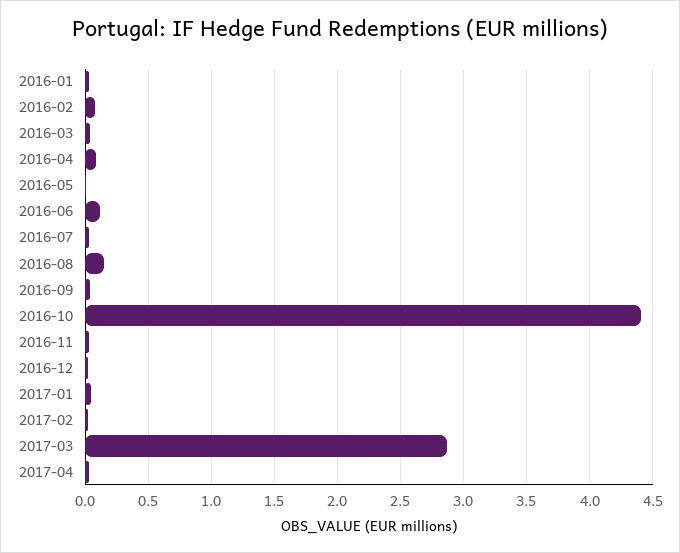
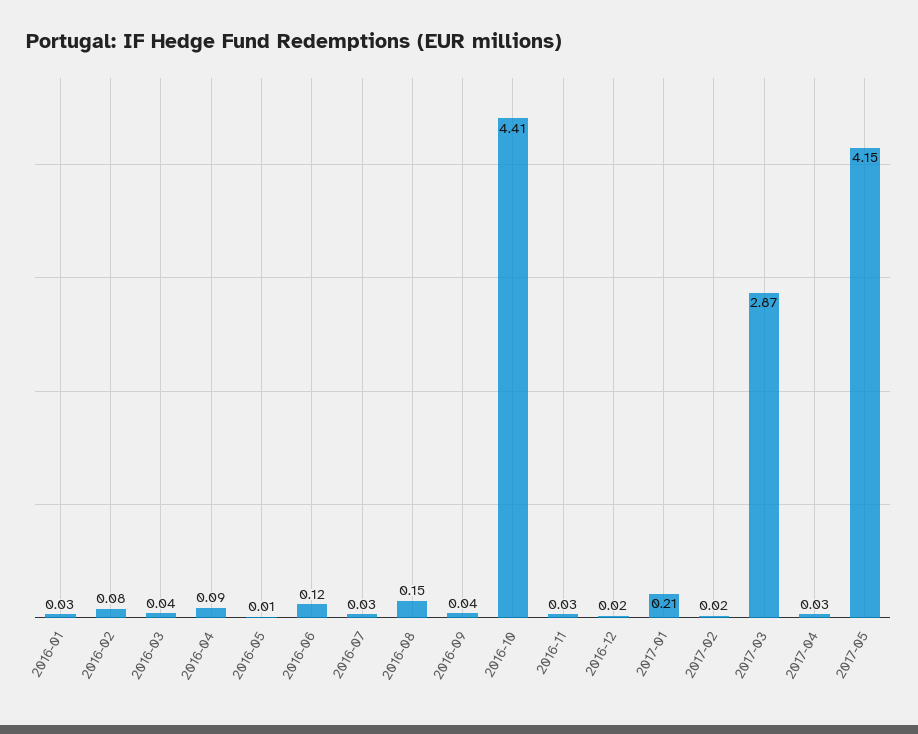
2017-01: 0.05 -> 0.21
2017-05: none -> 4.15

